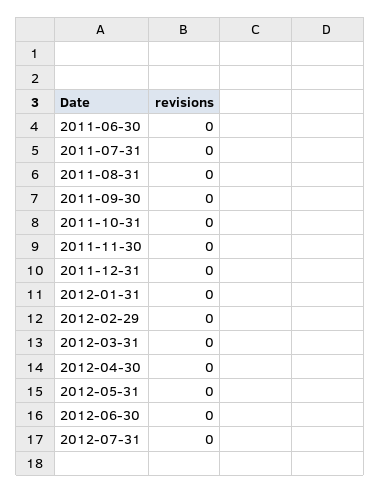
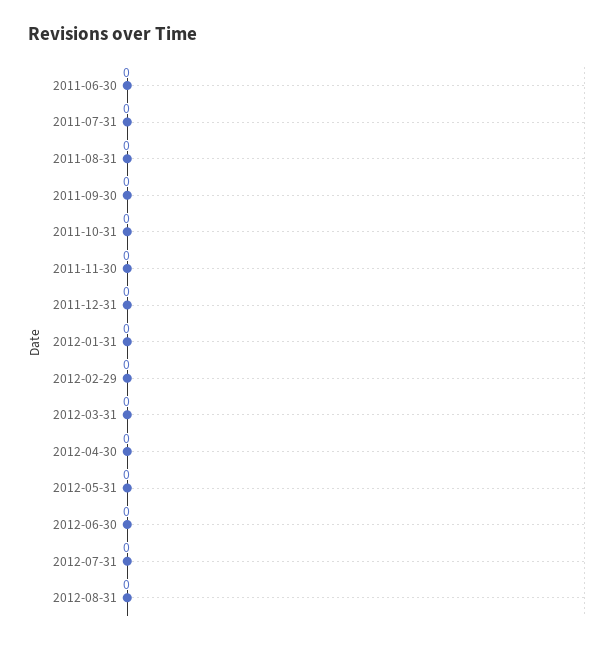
2012-08-31: none -> 0

